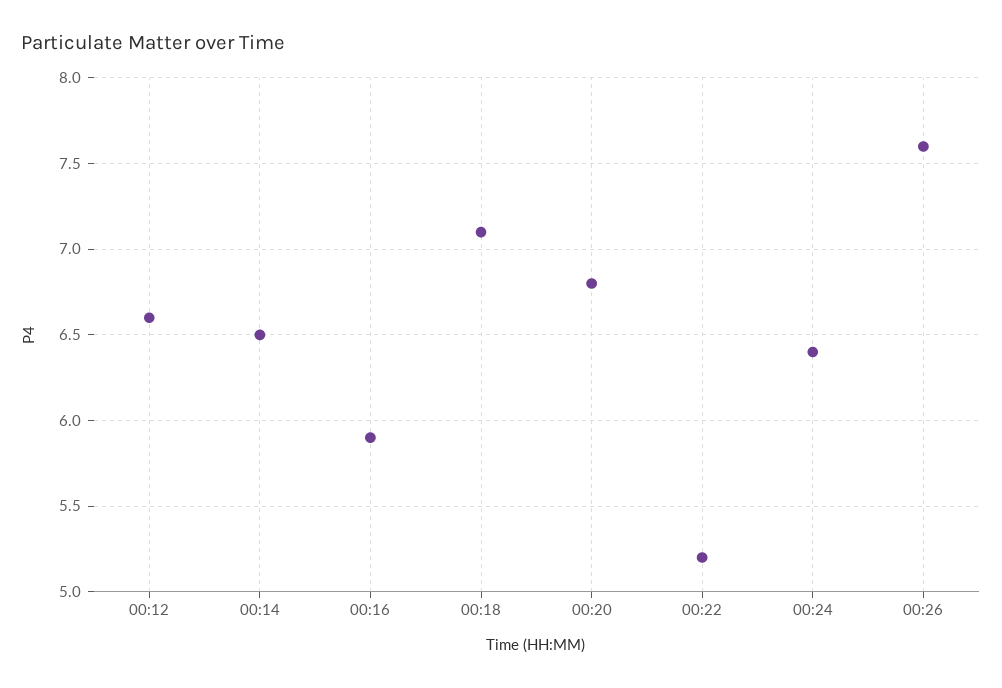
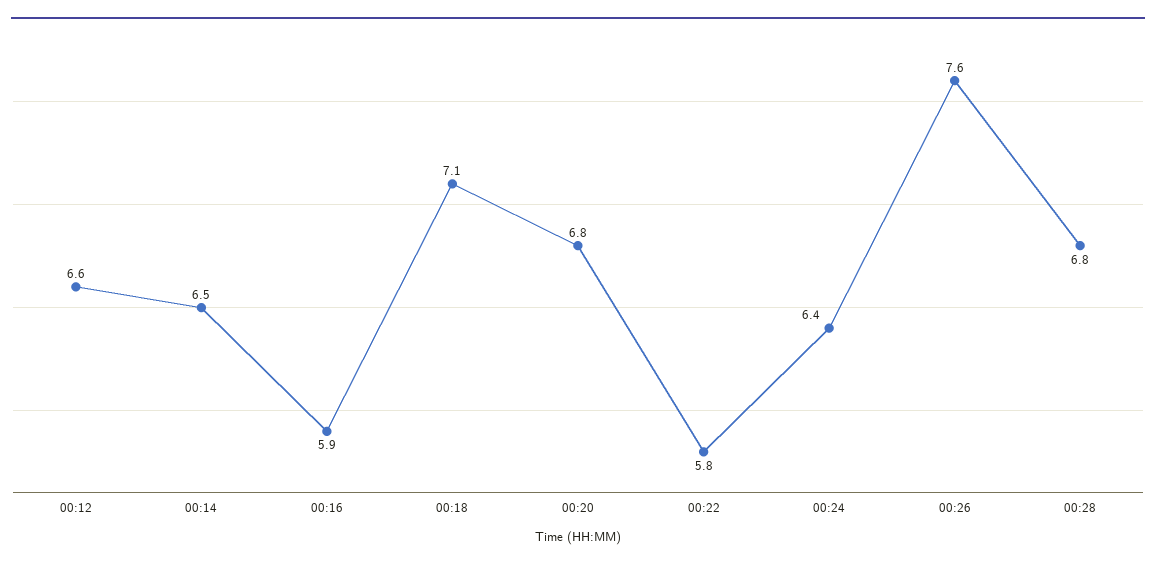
00:22: 5.2 -> 5.8
00:28: none -> 6.8

